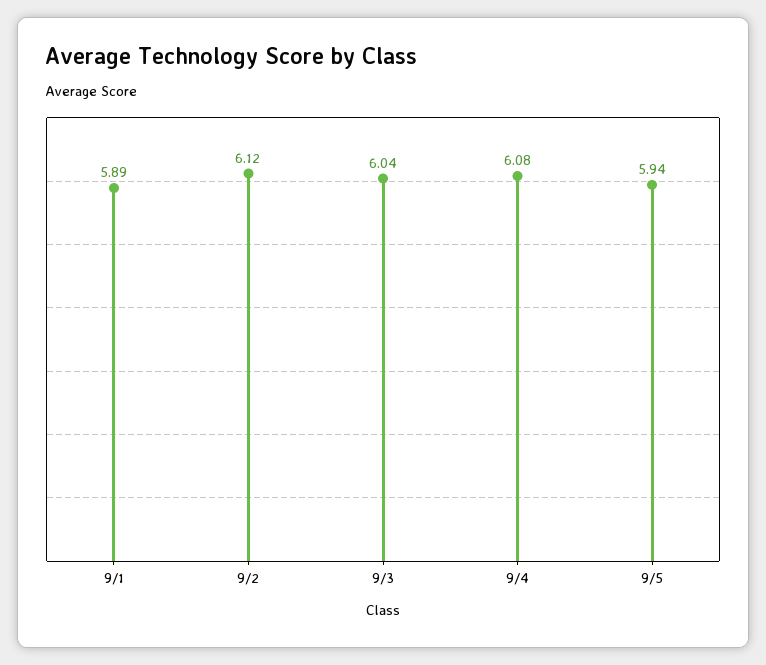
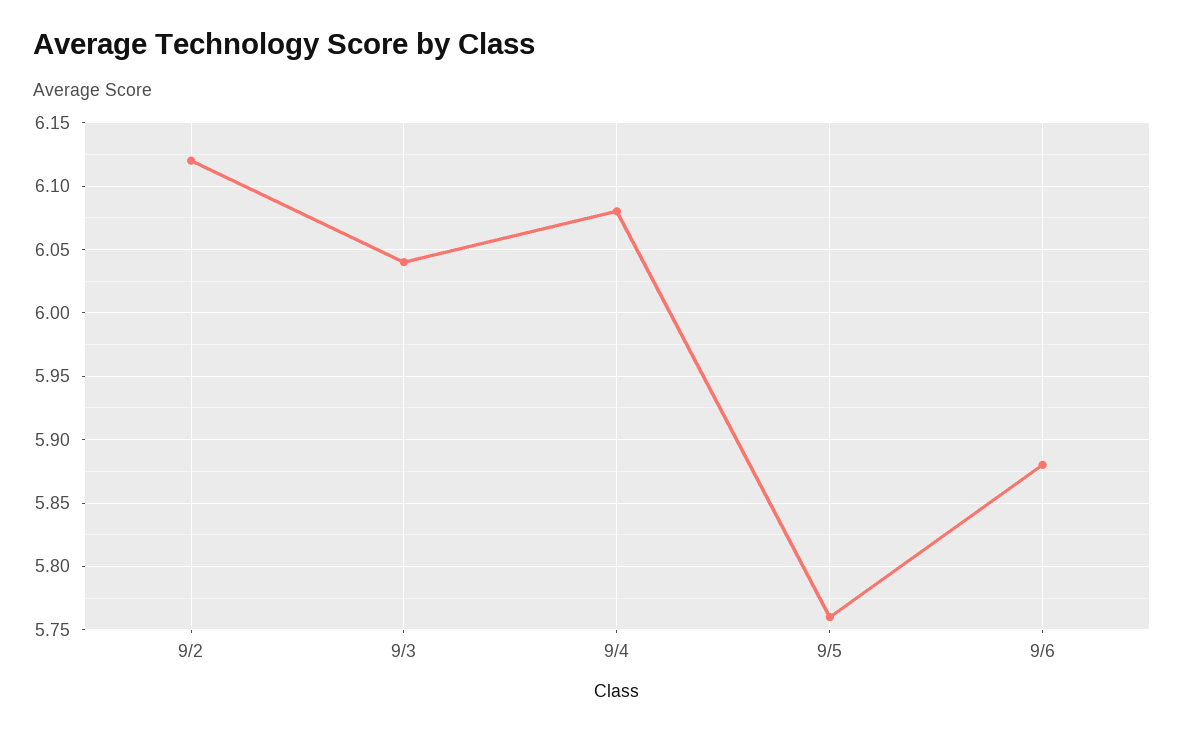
9/1: 5.89 -> none
9/5: 5.94 -> 5.76
9/6: none -> 5.88

